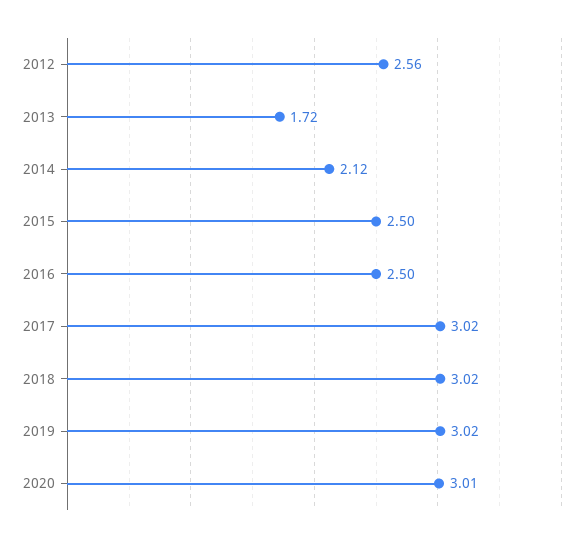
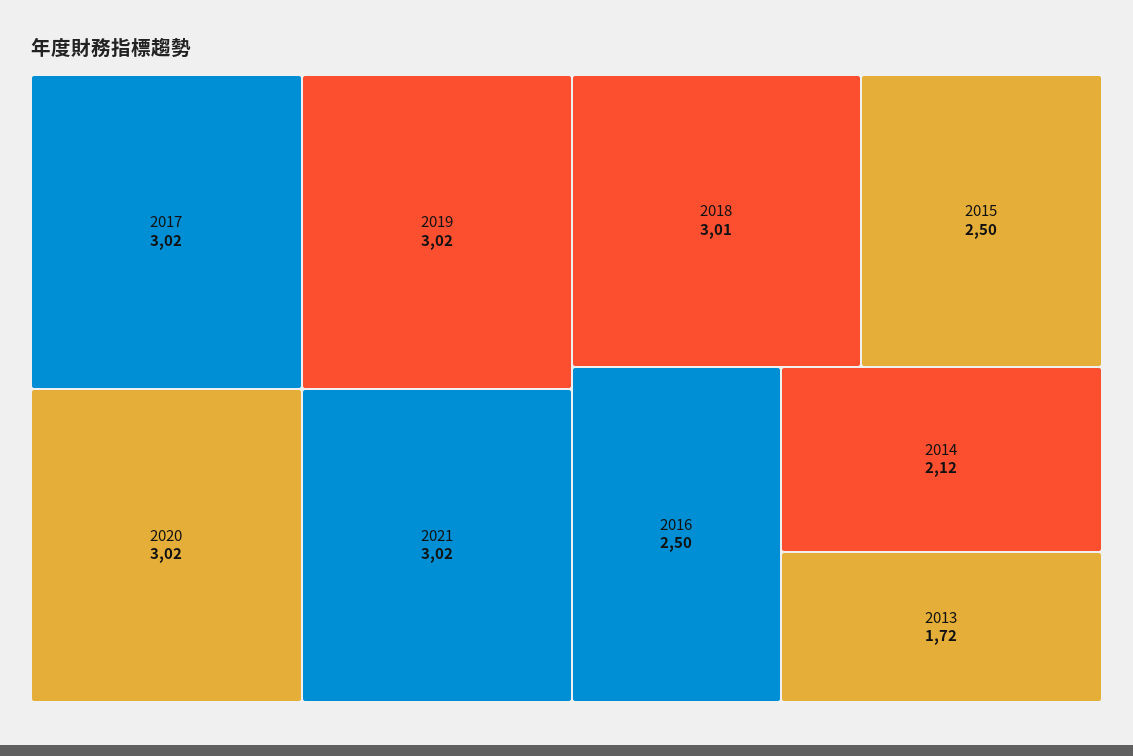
2012: 2.56 -> none
2018: 3.02 -> 3.01
2020: 3.01 -> 3.02
2021: none -> 3.02

